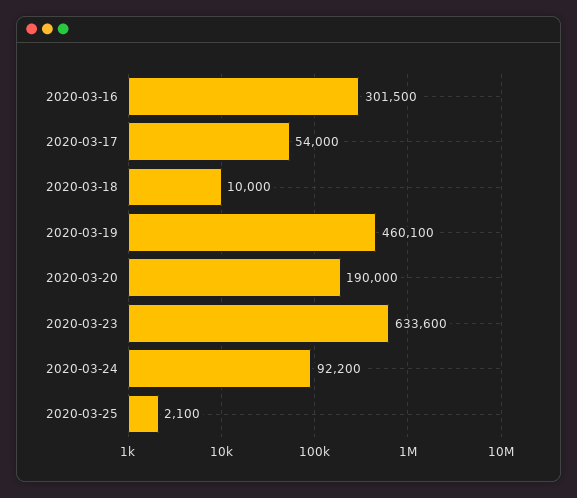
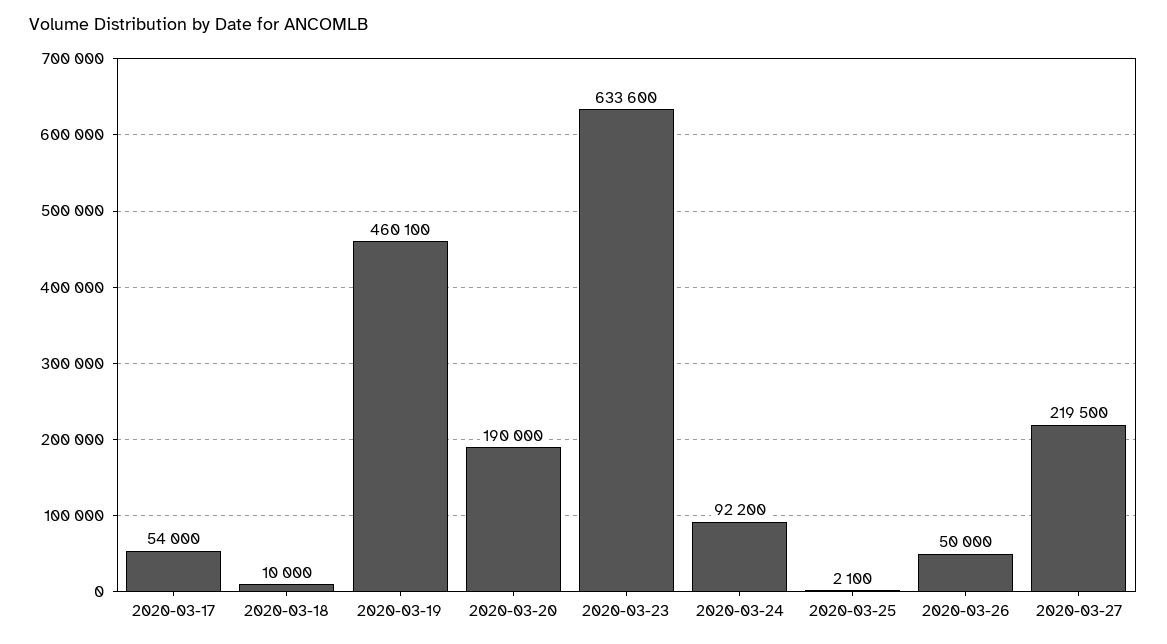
2020-03-16: 301500 -> none
2020-03-26: none -> 50000
2020-03-27: none -> 219500

